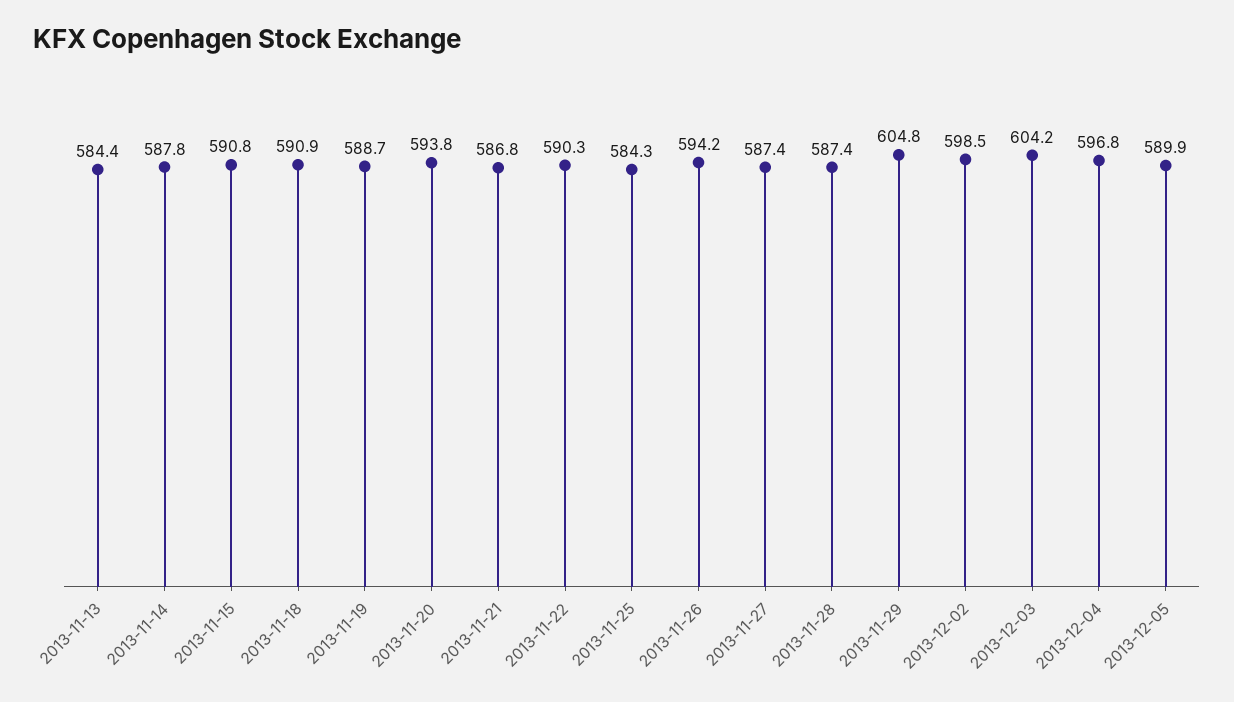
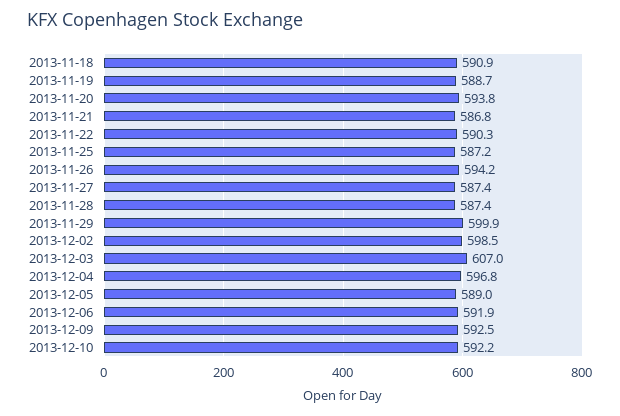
2013-11-13: 584.4 -> none
2013-11-14: 587.8 -> none
2013-11-15: 590.8 -> none
2013-11-25: 584.3 -> 587.2
2013-11-29: 604.8 -> 599.9
2013-12-03: 604.2 -> 607
2013-12-05: 589.9 -> 589
2013-12-06: none -> 591.9
2013-12-09: none -> 592.5
2013-12-10: none -> 592.2

